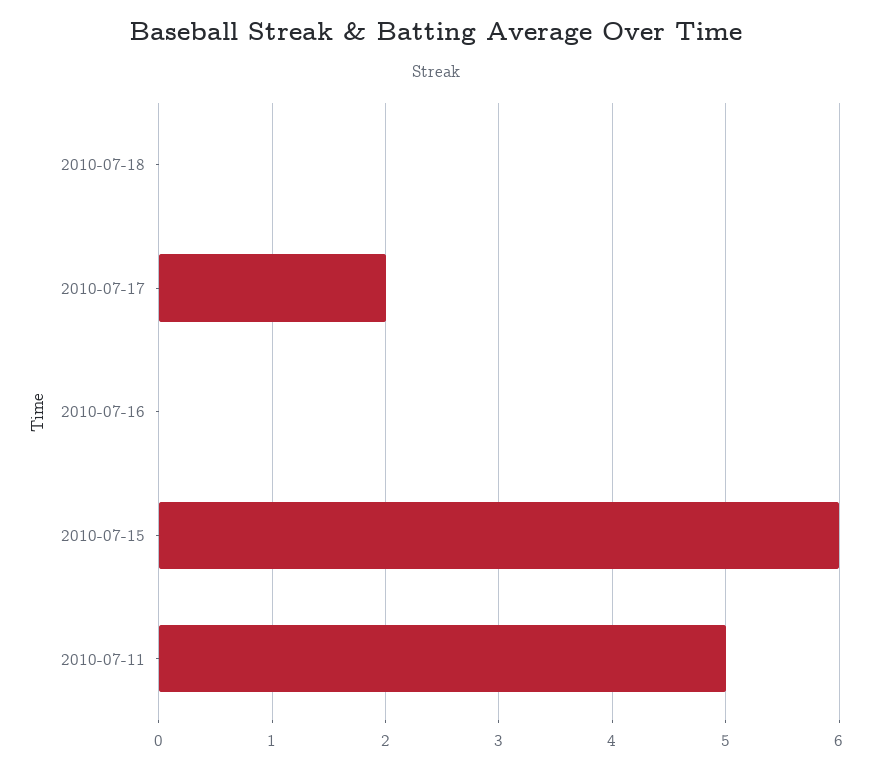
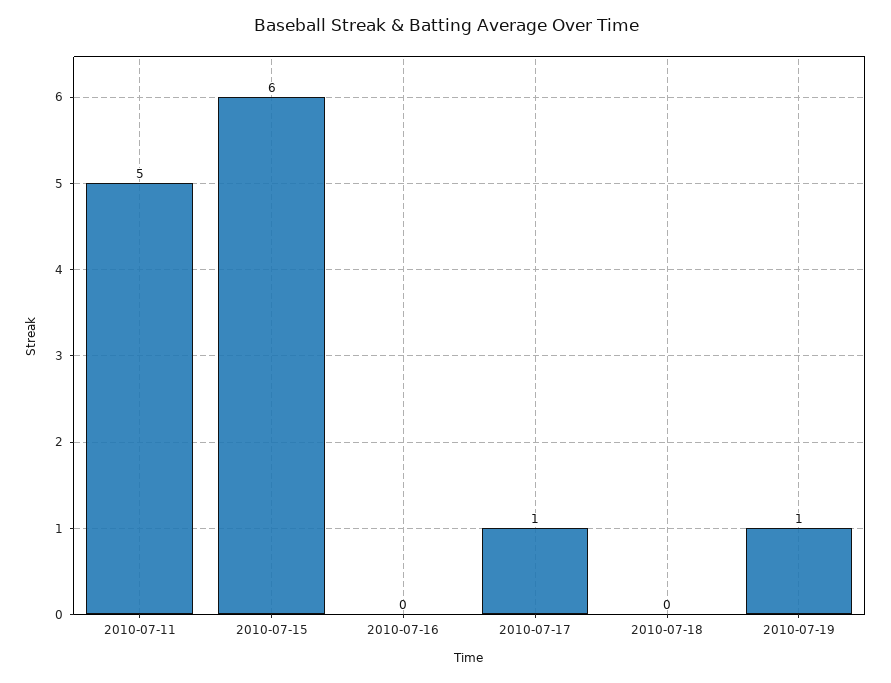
2010-07-17: 2 -> 1
2010-07-19: none -> 1

